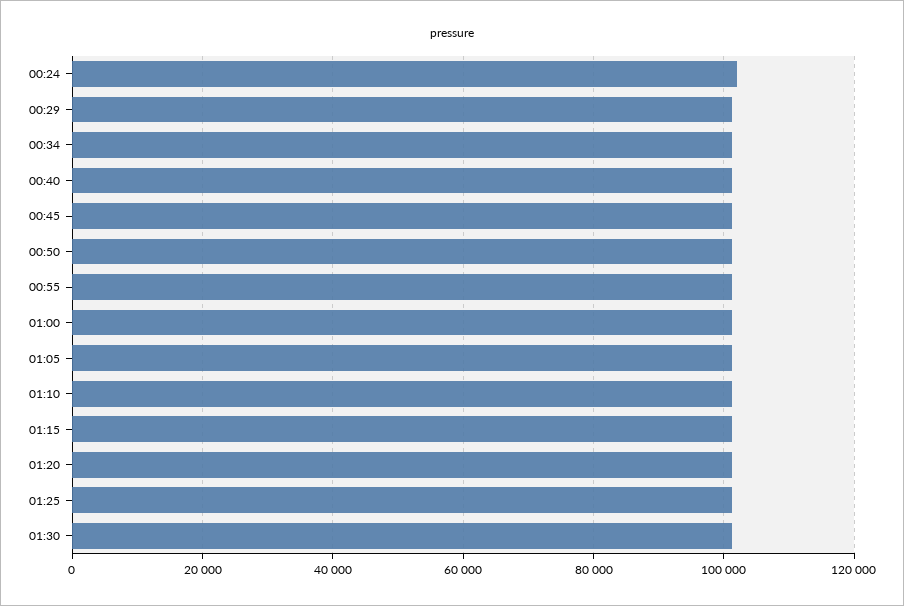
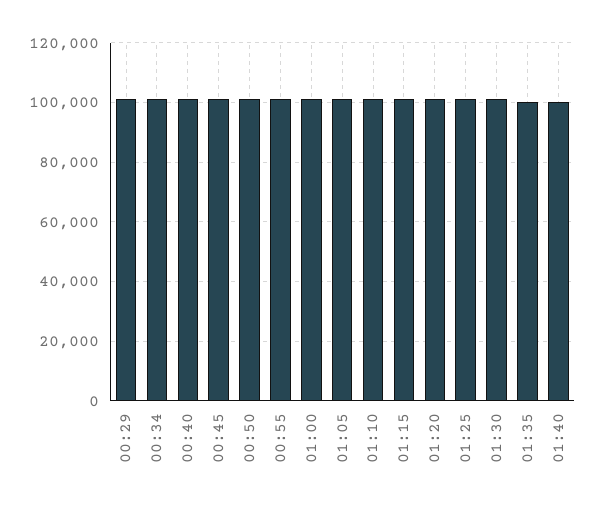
00:24: 102000 -> none
01:35: none -> 100000
01:40: none -> 100000

